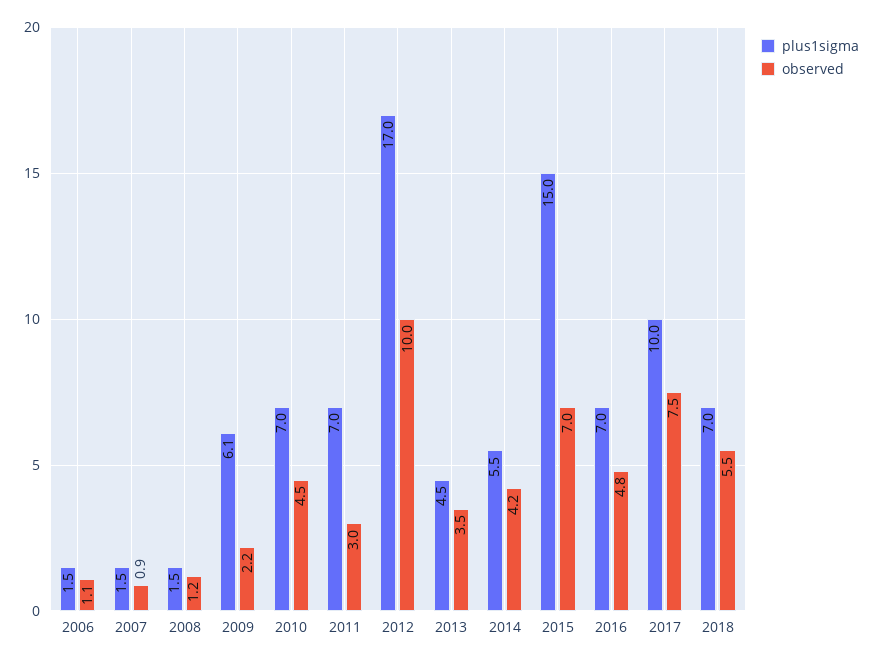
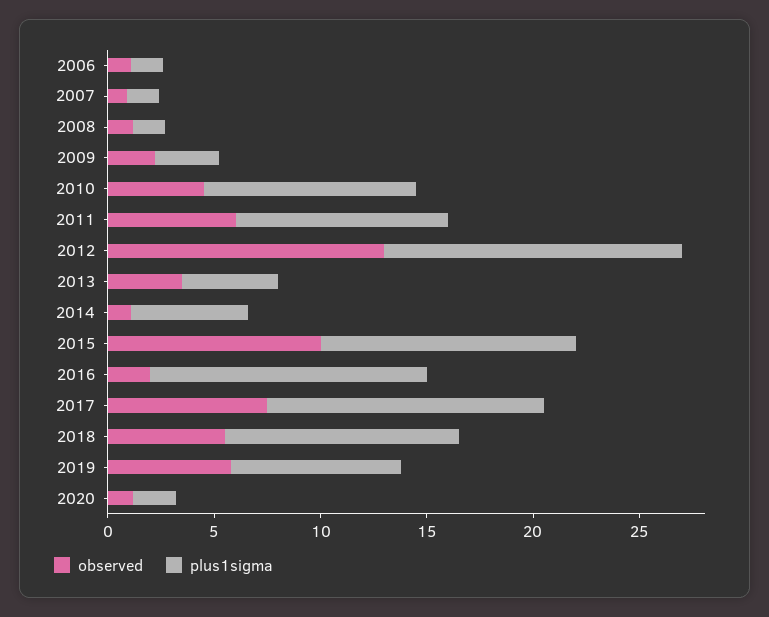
plus1sigma, 2009: 6.1 -> 3
plus1sigma, 2010: 7 -> 10
plus1sigma, 2011: 7 -> 10
observed, 2011: 3 -> 6
plus1sigma, 2012: 17 -> 14
observed, 2012: 10 -> 13
observed, 2014: 4.2 -> 1
plus1sigma, 2015: 15 -> 12
observed, 2015: 7 -> 10
plus1sigma, 2016: 7 -> 13
observed, 2016: 4.8 -> 2
plus1sigma, 2017: 10 -> 13
plus1sigma, 2018: 7 -> 11
observed, 2019: none -> 6
plus1sigma, 2019: none -> 8
observed, 2020: none -> 1
plus1sigma, 2020: none -> 2

